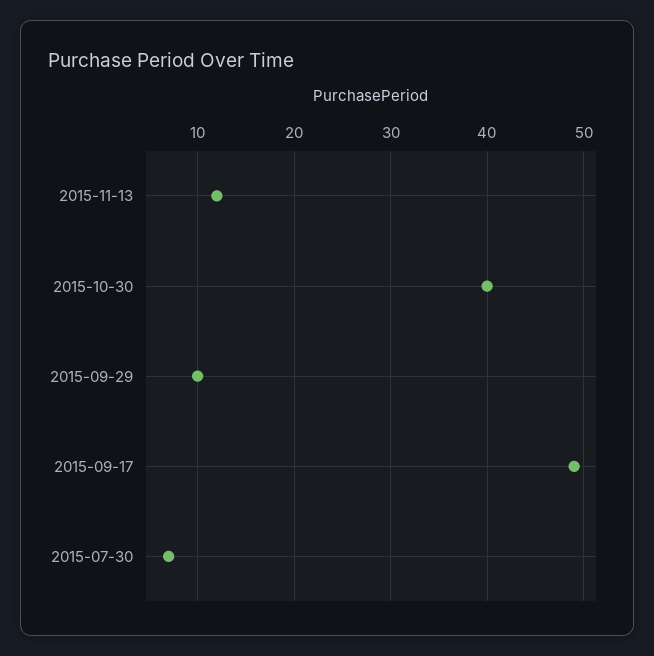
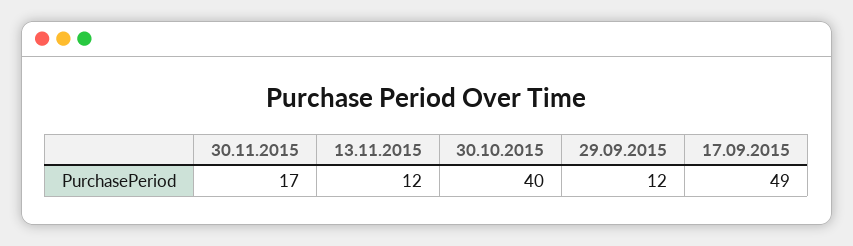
2015-09-29: 10 -> 12
2015-07-30: 7 -> none
30.11.2015: none -> 17

